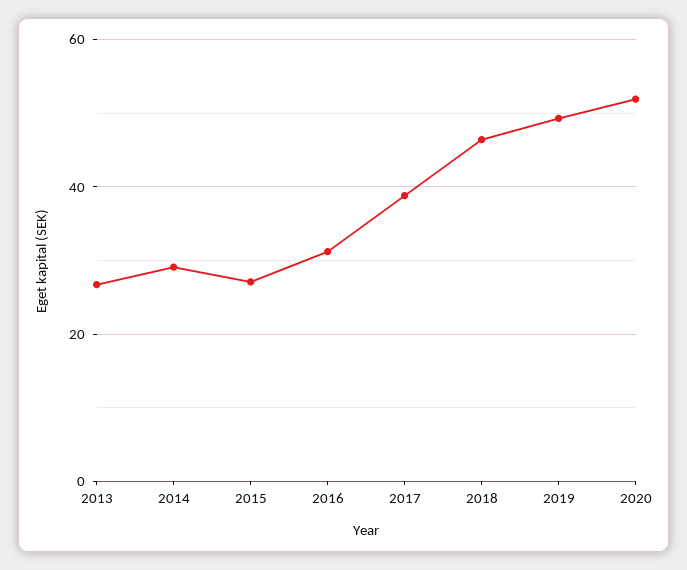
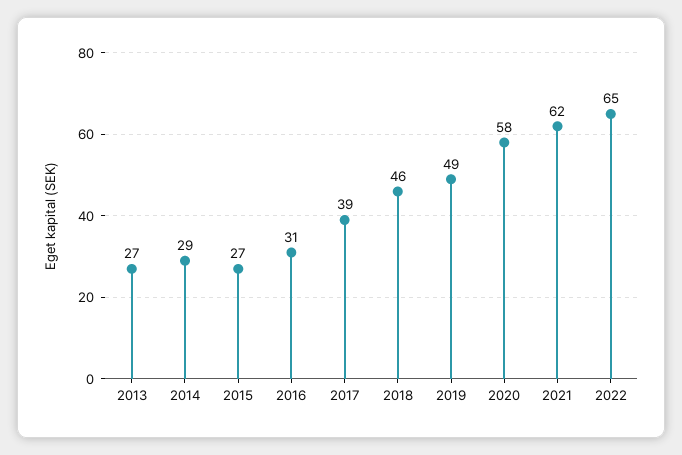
2020: 52 -> 58
2021: none -> 62
2022: none -> 65

